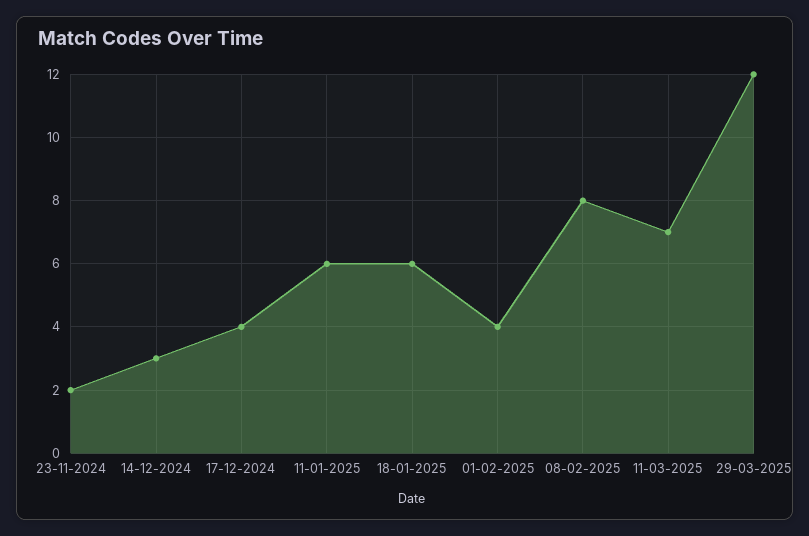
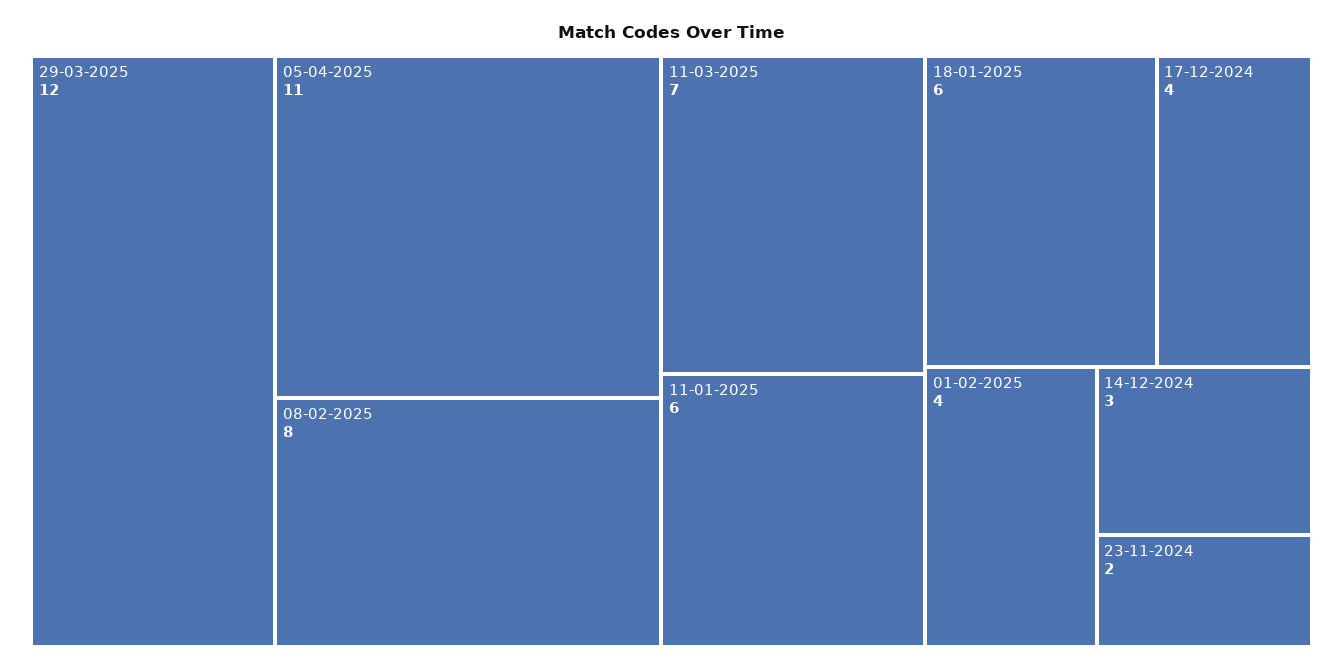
05-04-2025: none -> 11

